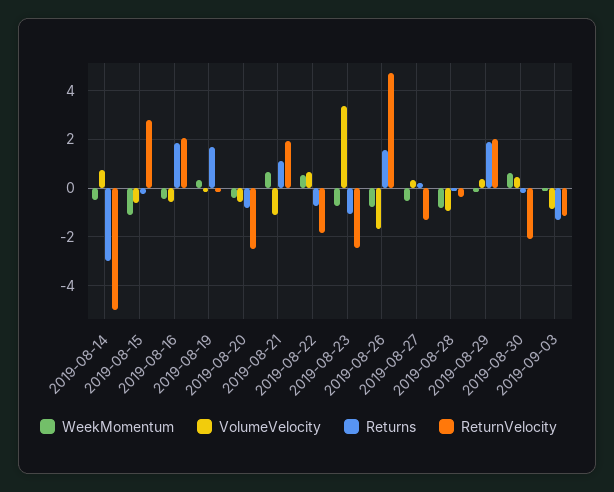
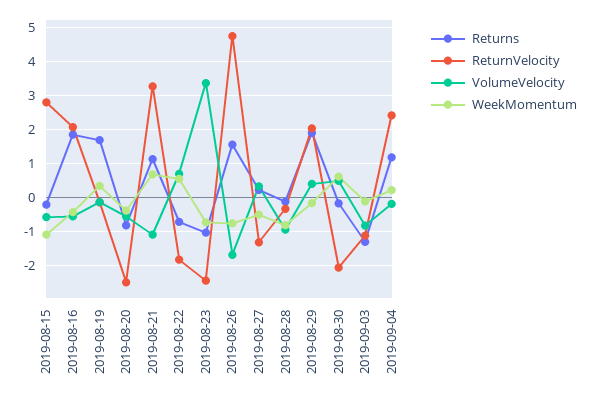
WeekMomentum, 2019-08-14: -0.5 -> none
VolumeVelocity, 2019-08-14: 0.75 -> none
Returns, 2019-08-14: -3 -> none
ReturnVelocity, 2019-08-14: -5 -> none
ReturnVelocity, 2019-08-21: 2 -> 3.2
Returns, 2019-09-04: none -> 1.2
ReturnVelocity, 2019-09-04: none -> 2.4
VolumeVelocity, 2019-09-04: none -> -0.2
WeekMomentum, 2019-09-04: none -> 0.2

